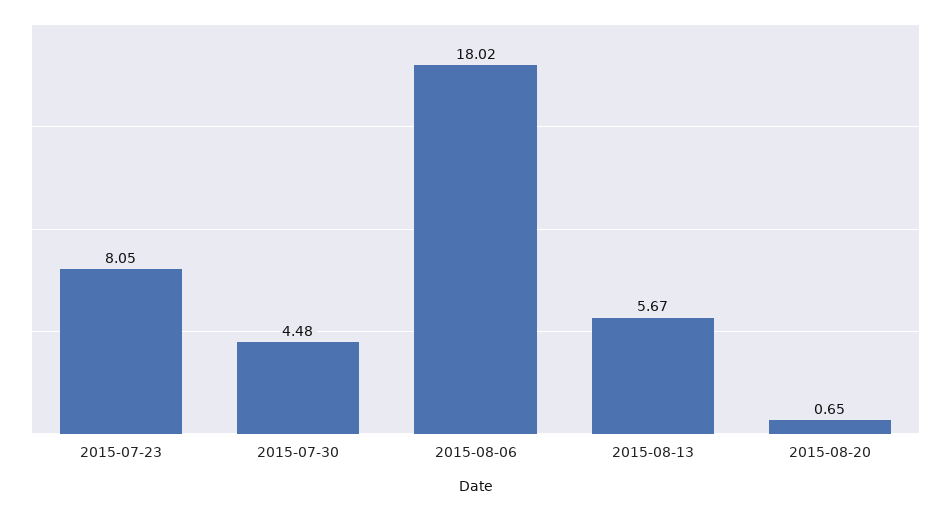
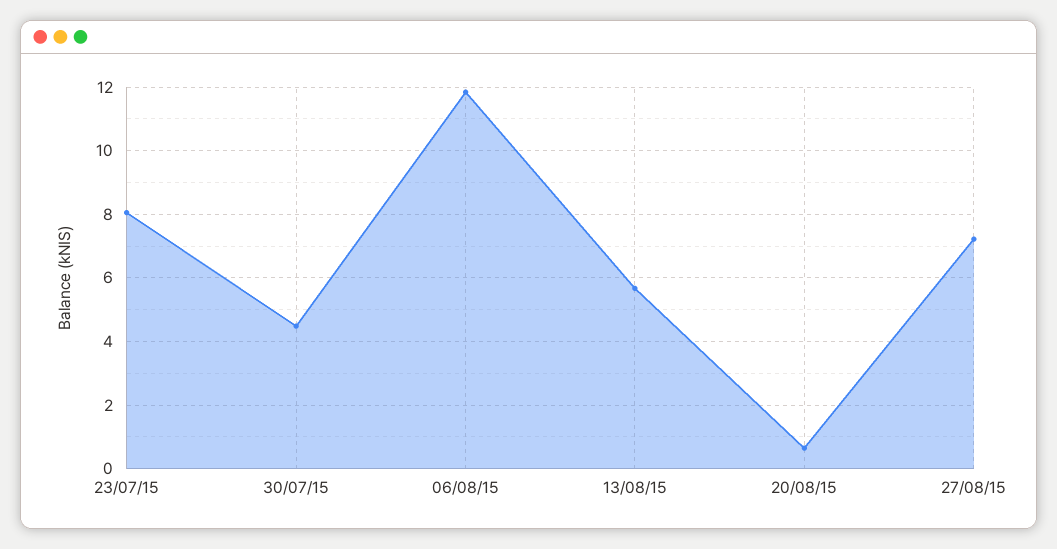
2015-08-06: 18.02 -> 11.8
27/08/15: none -> 7.2

